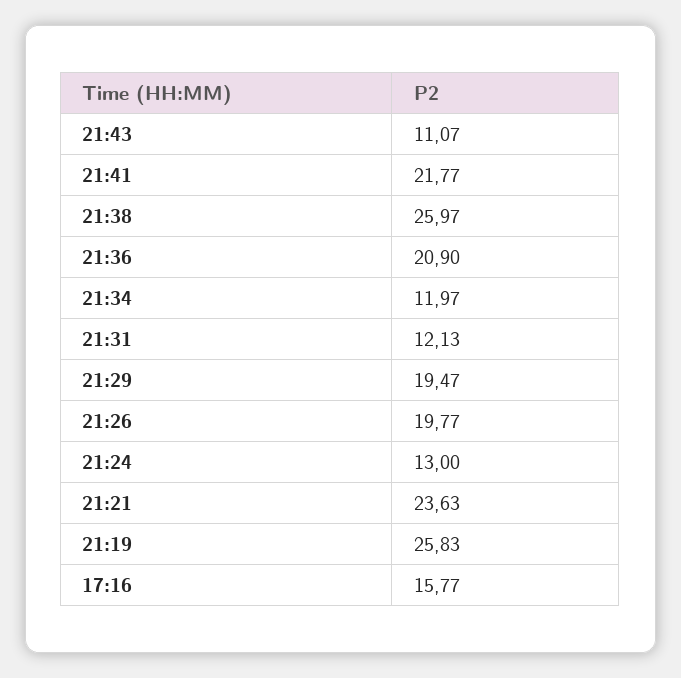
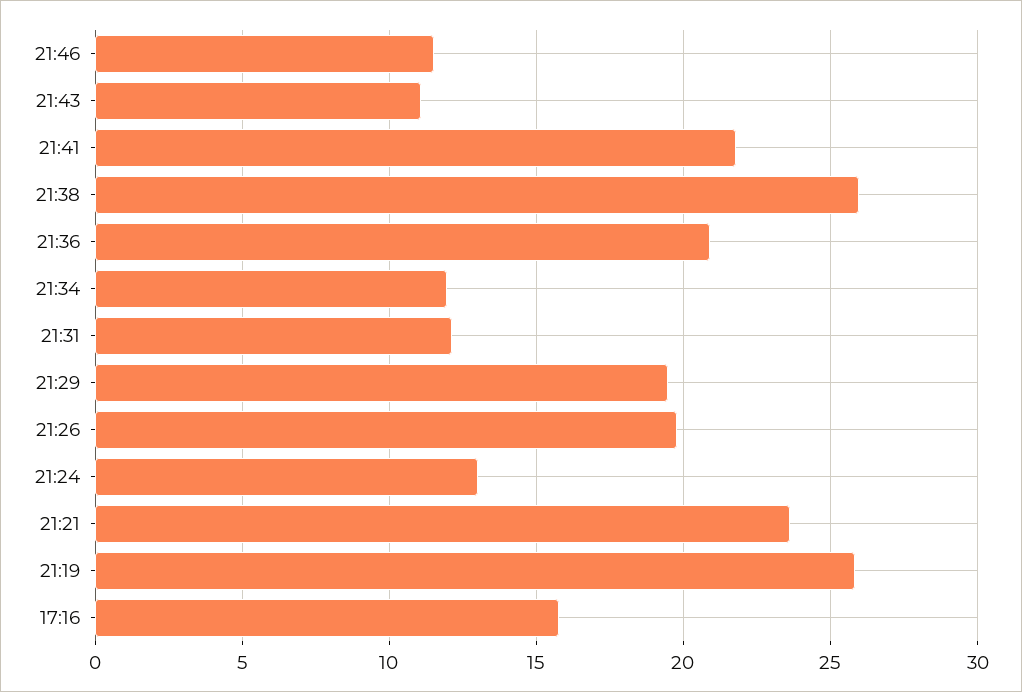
21:46: none -> 11.5

